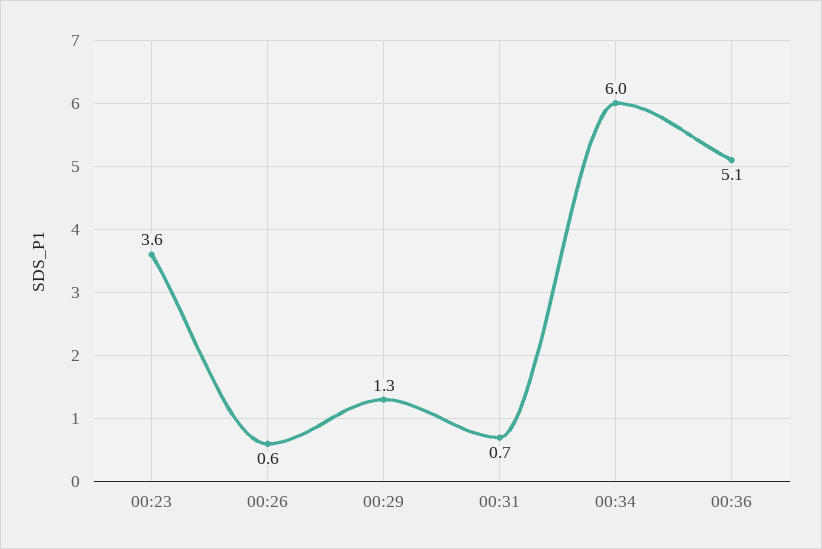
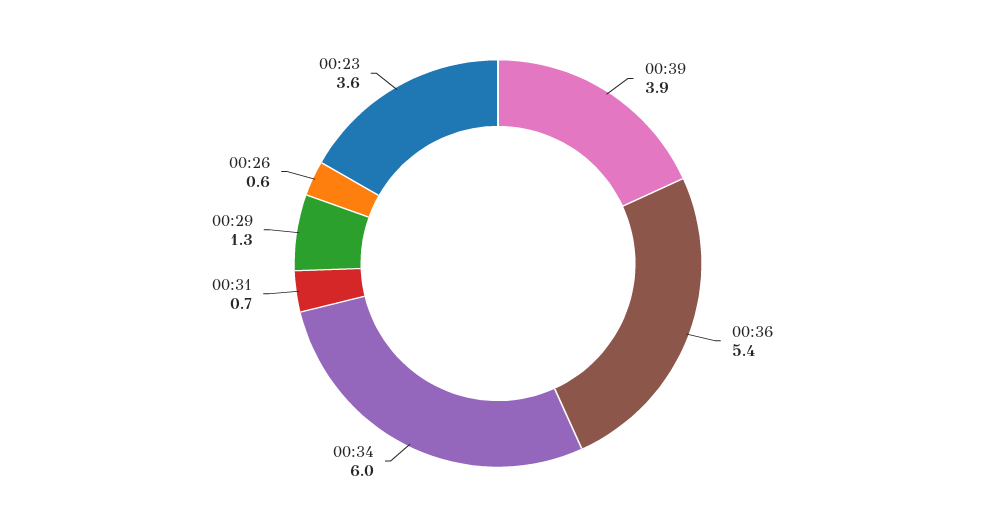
00:36: 5.1 -> 5.4
00:39: none -> 3.9

